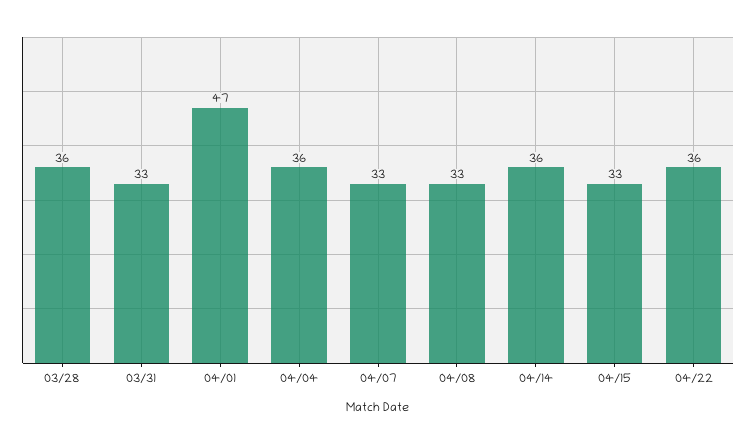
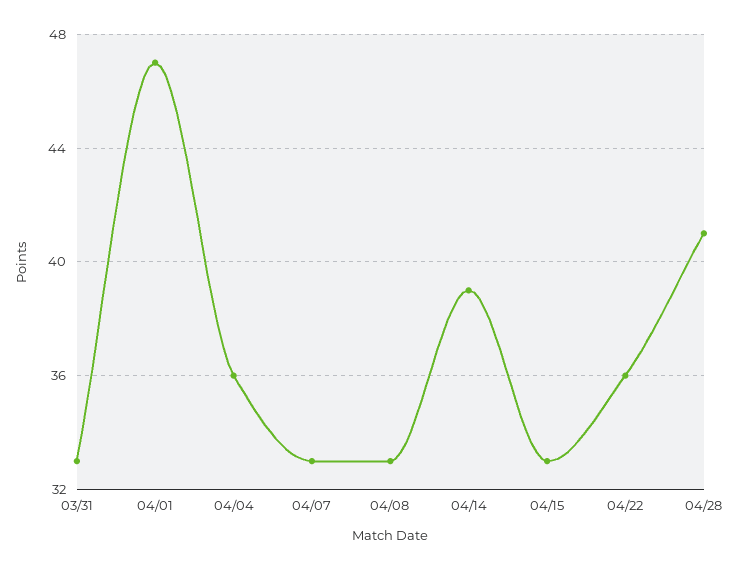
03/28: 36 -> none
04/14: 36 -> 39
04/28: none -> 41

